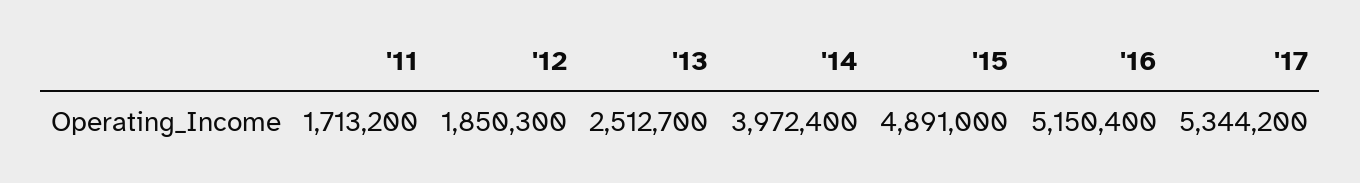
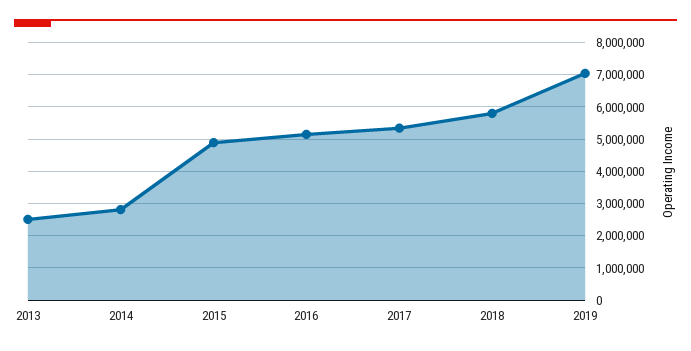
'11: 1713200 -> none
'12: 1850300 -> none
'14: 3972400 -> 2800000
2018: none -> 5800000
2019: none -> 7000000

